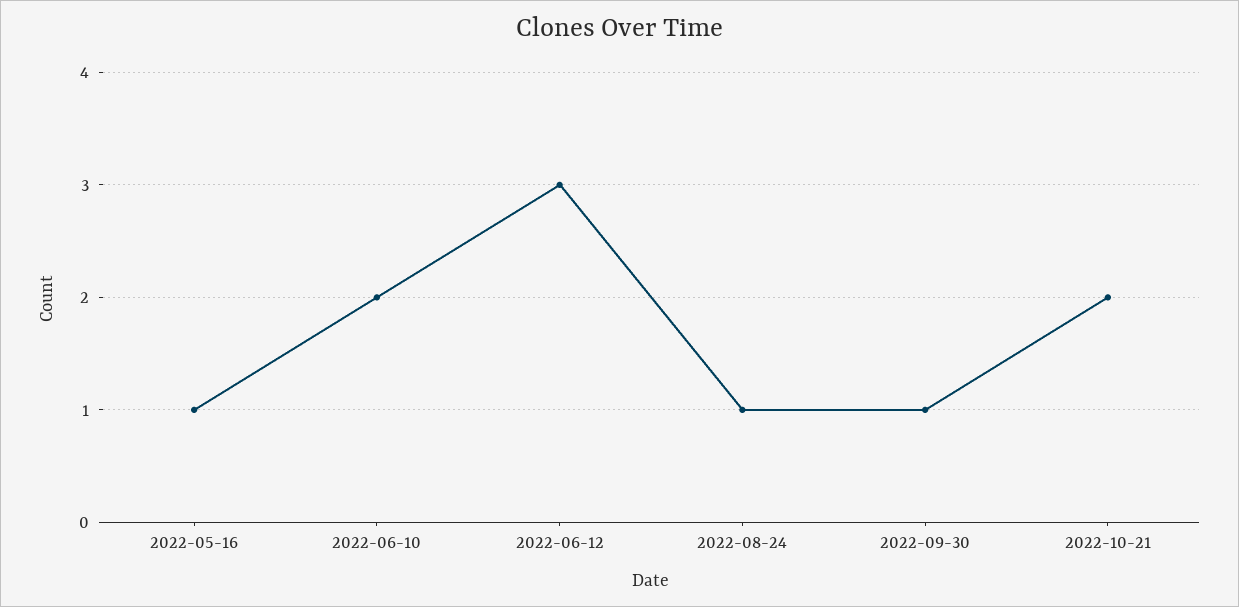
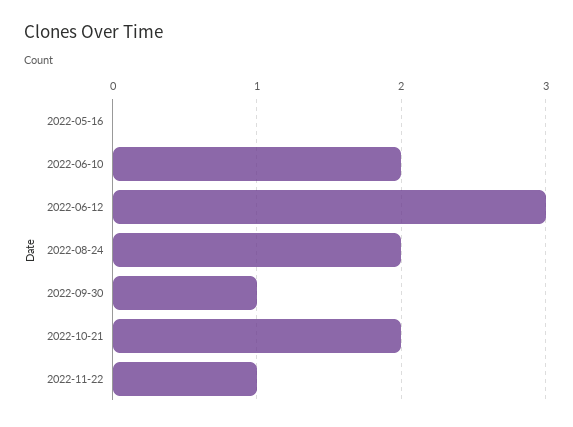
2022-05-16: 1 -> 0
2022-08-24: 1 -> 2
2022-11-22: none -> 1

